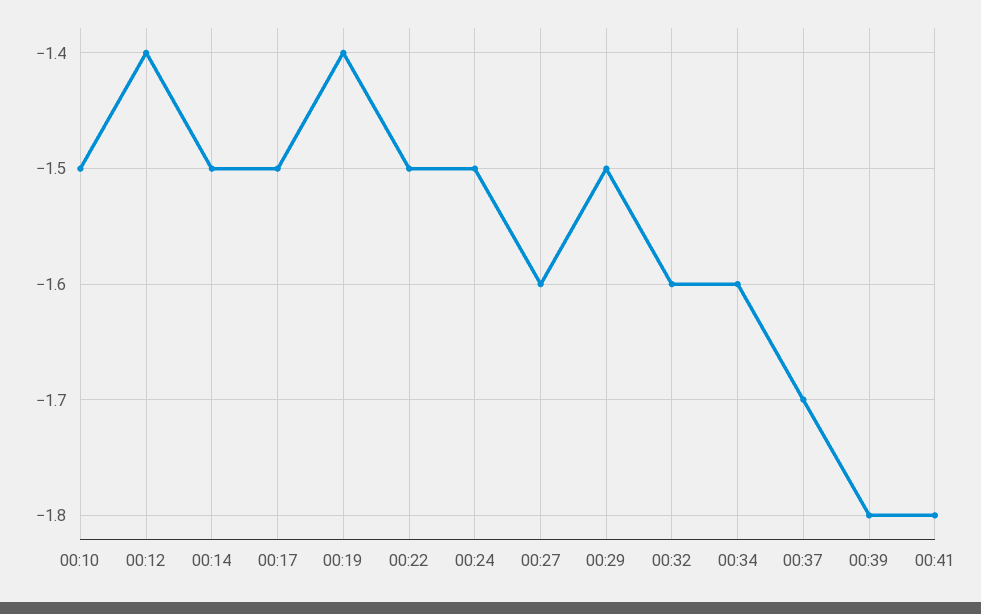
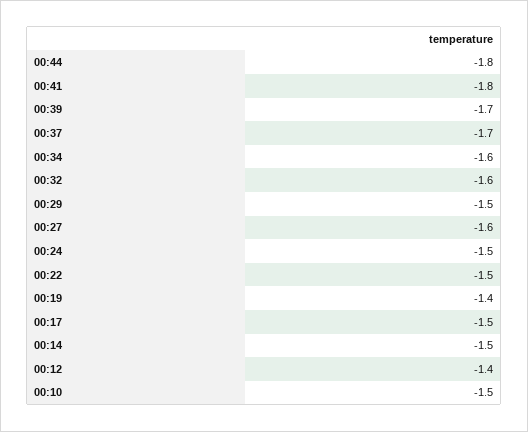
00:39: -1.8 -> -1.7
00:44: none -> -1.8

